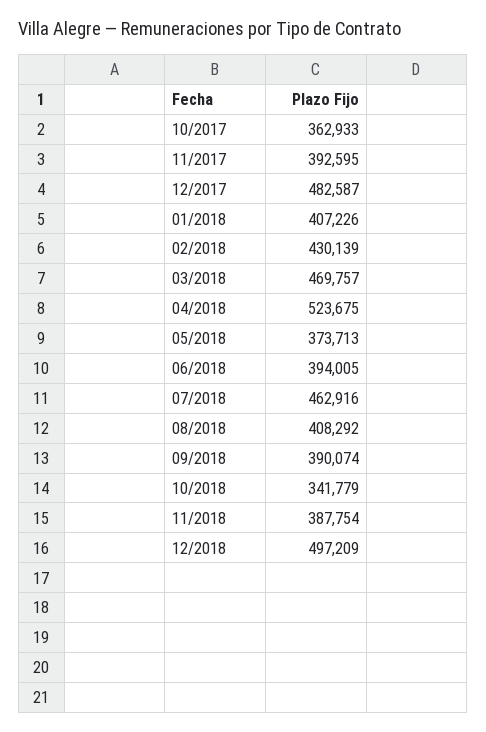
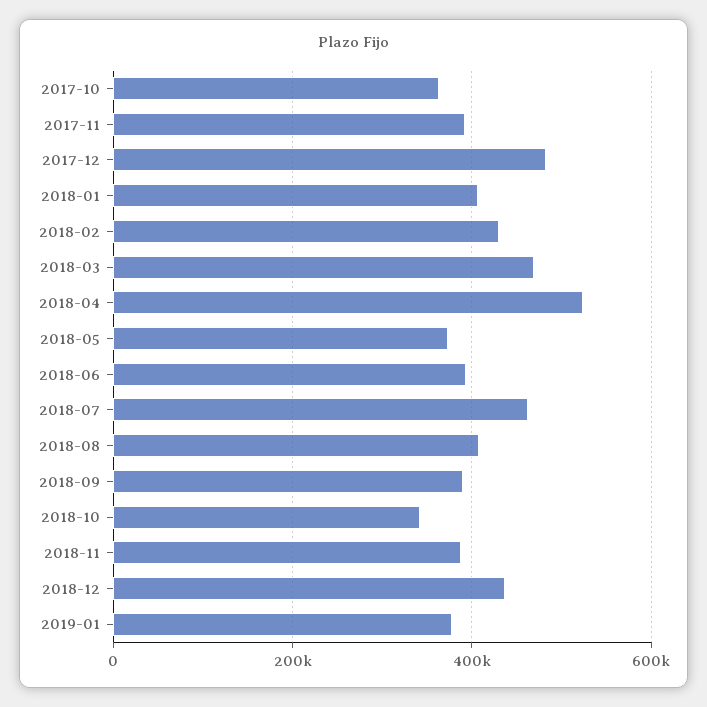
12/2018: 497209 -> 440000
2019-01: none -> 380000

